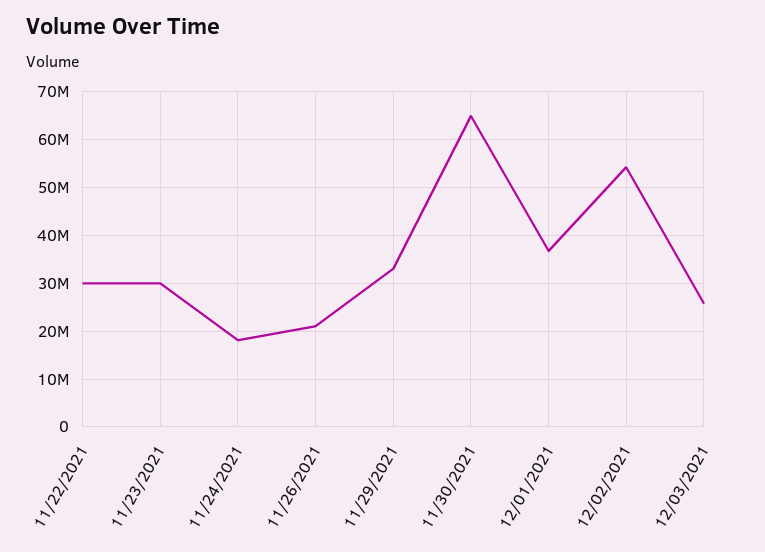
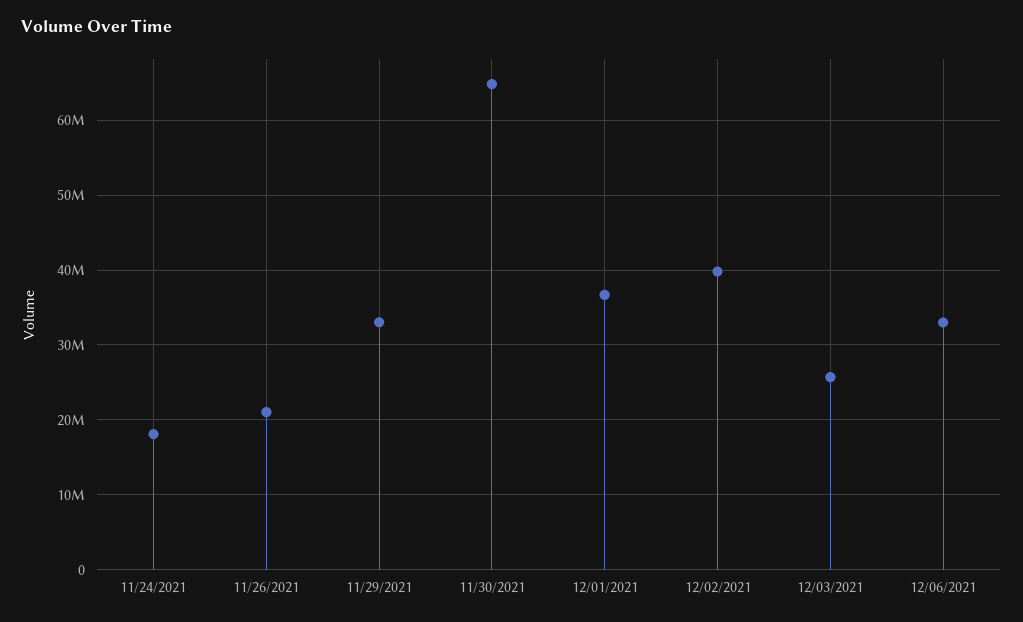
11/22/2021: 30000000 -> none
11/23/2021: 30000000 -> none
12/02/2021: 54000000 -> 40000000
12/06/2021: none -> 33000000

